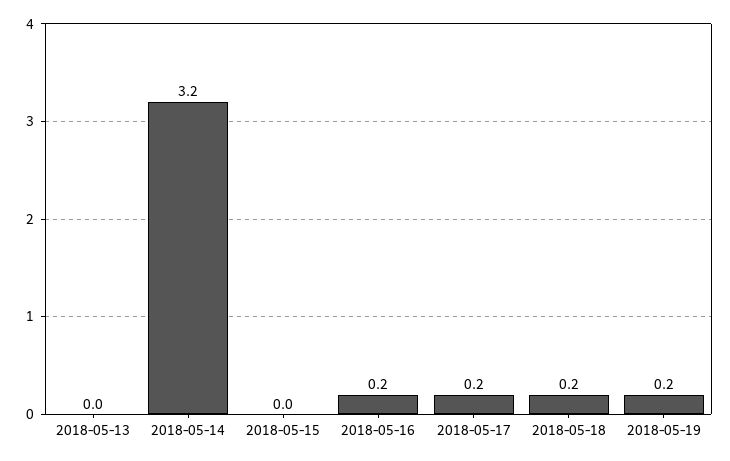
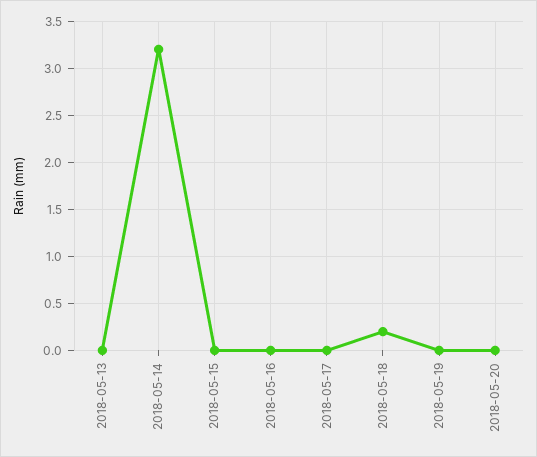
2018-05-16: 0.2 -> 0
2018-05-17: 0.2 -> 0
2018-05-19: 0.2 -> 0
2018-05-20: none -> 0

